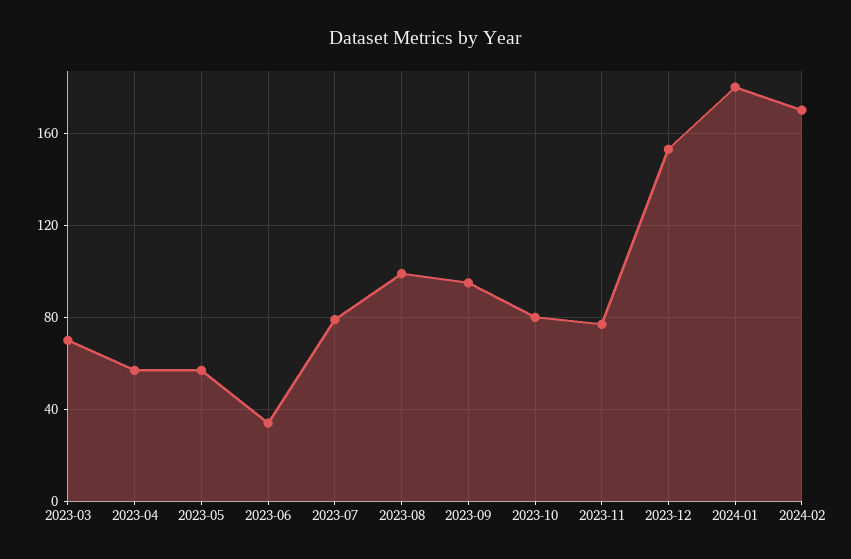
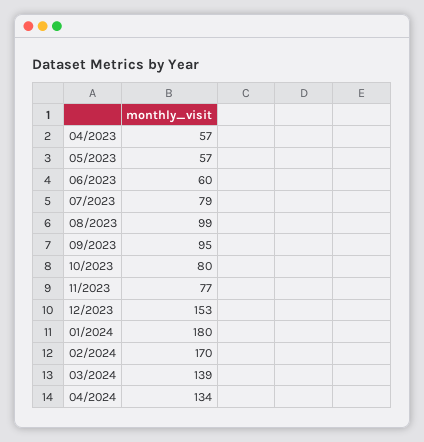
2023-03: 70 -> none
2023-06: 35 -> 60
03/2024: none -> 139
04/2024: none -> 134

